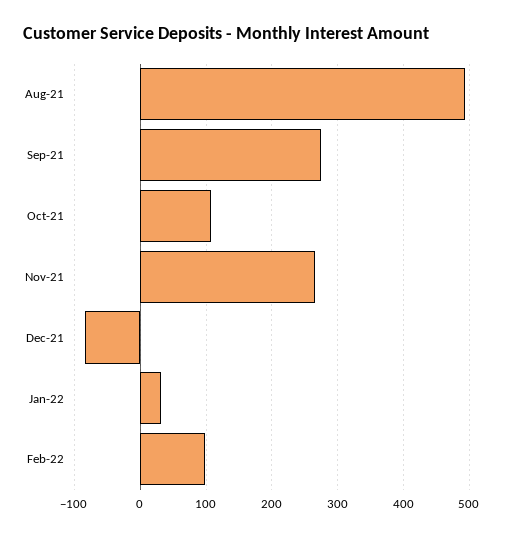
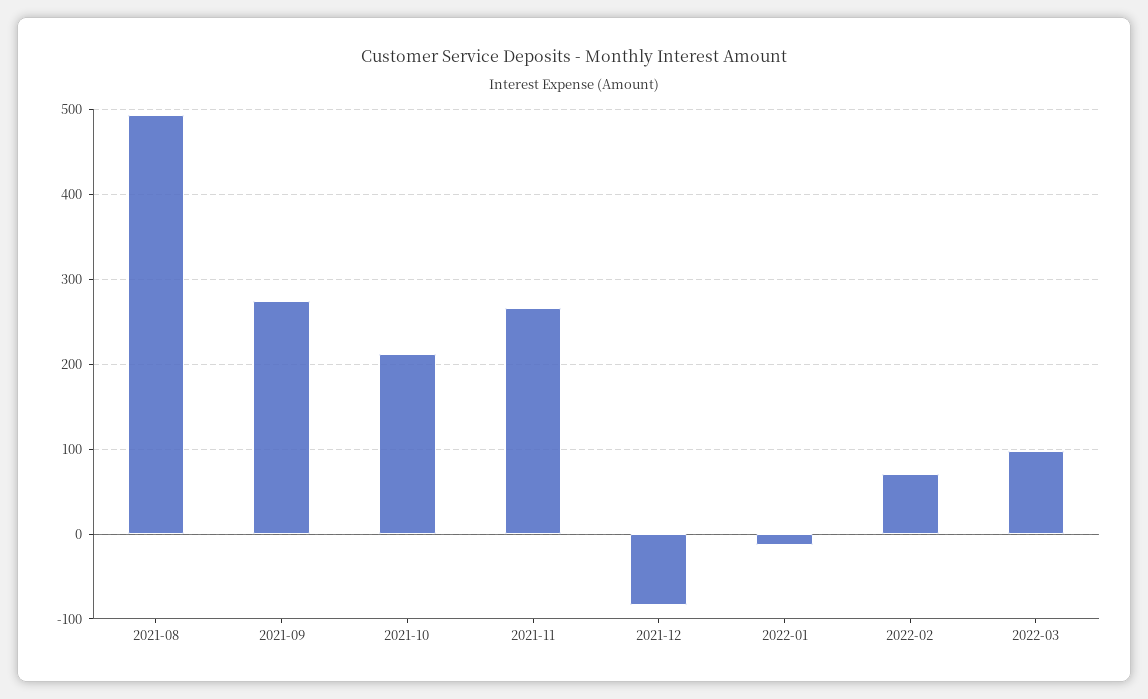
Oct-21: 110 -> 210
Jan-22: 30 -> -10
Feb-22: 100 -> 70
2022-03: none -> 100

